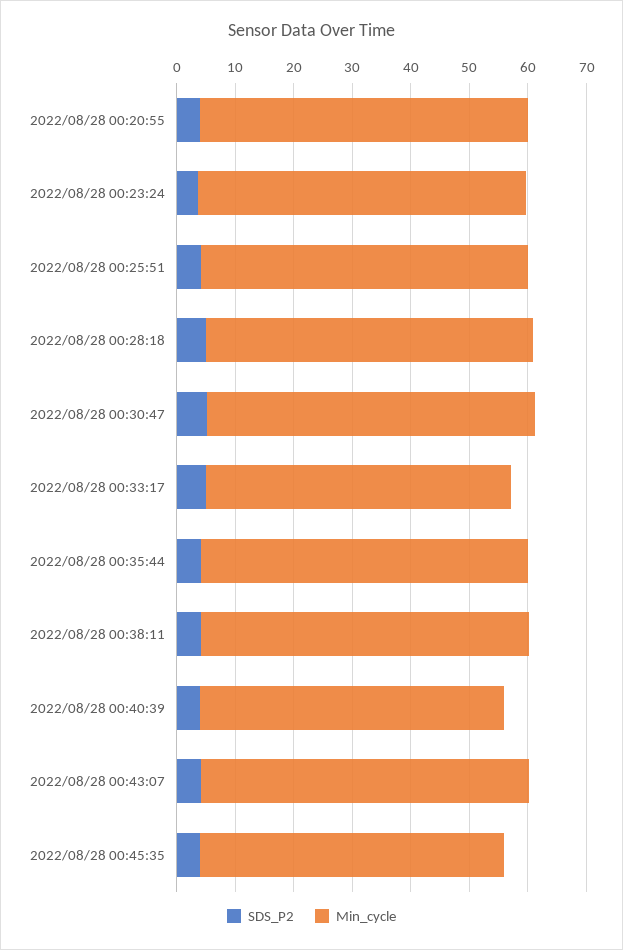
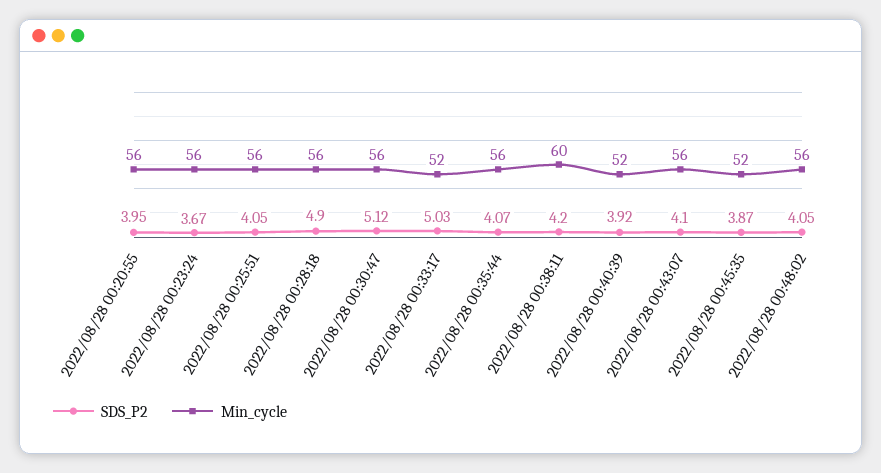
Min_cycle, 2022/08/28 00:38:11: 56 -> 60
SDS_P2, 2022/08/28 00:48:02: none -> 4.05
Min_cycle, 2022/08/28 00:48:02: none -> 56

